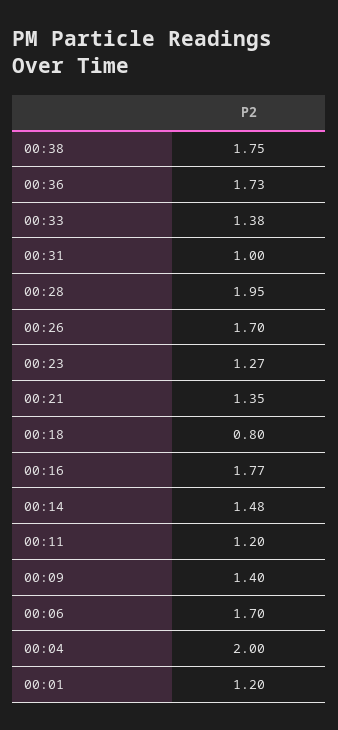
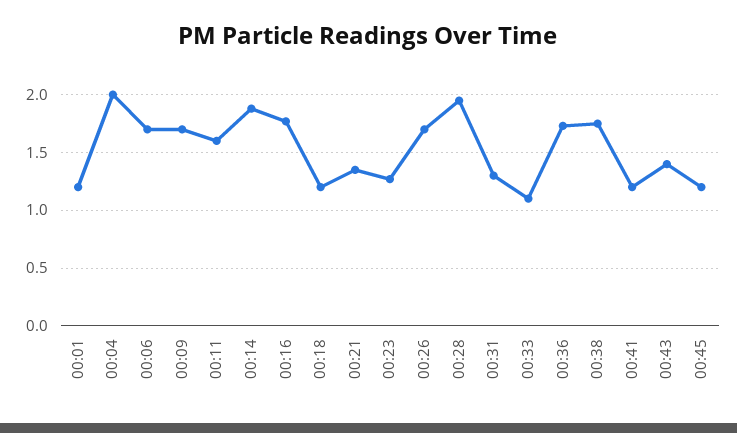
00:33: 1.38 -> 1.1
00:31: 1 -> 1.3
00:18: 0.8 -> 1.2
00:14: 1.48 -> 1.9
00:11: 1.2 -> 1.6
00:09: 1.4 -> 1.7
00:41: none -> 1.2
00:43: none -> 1.4
00:45: none -> 1.2

